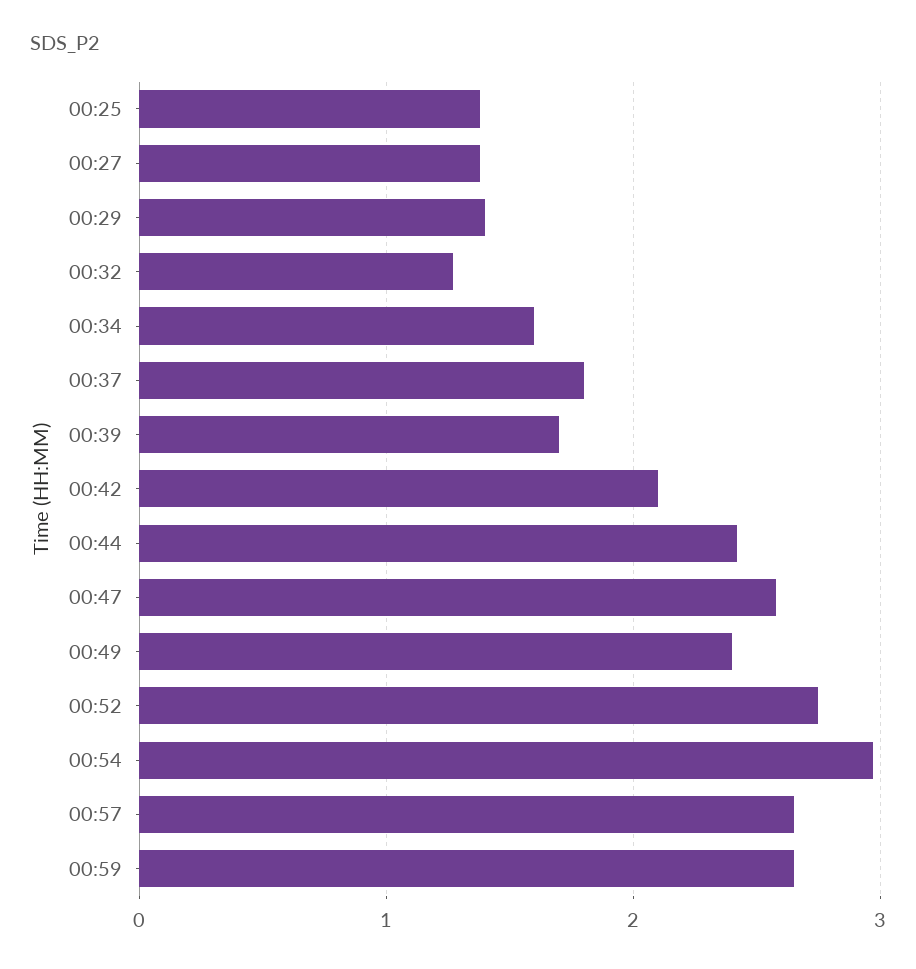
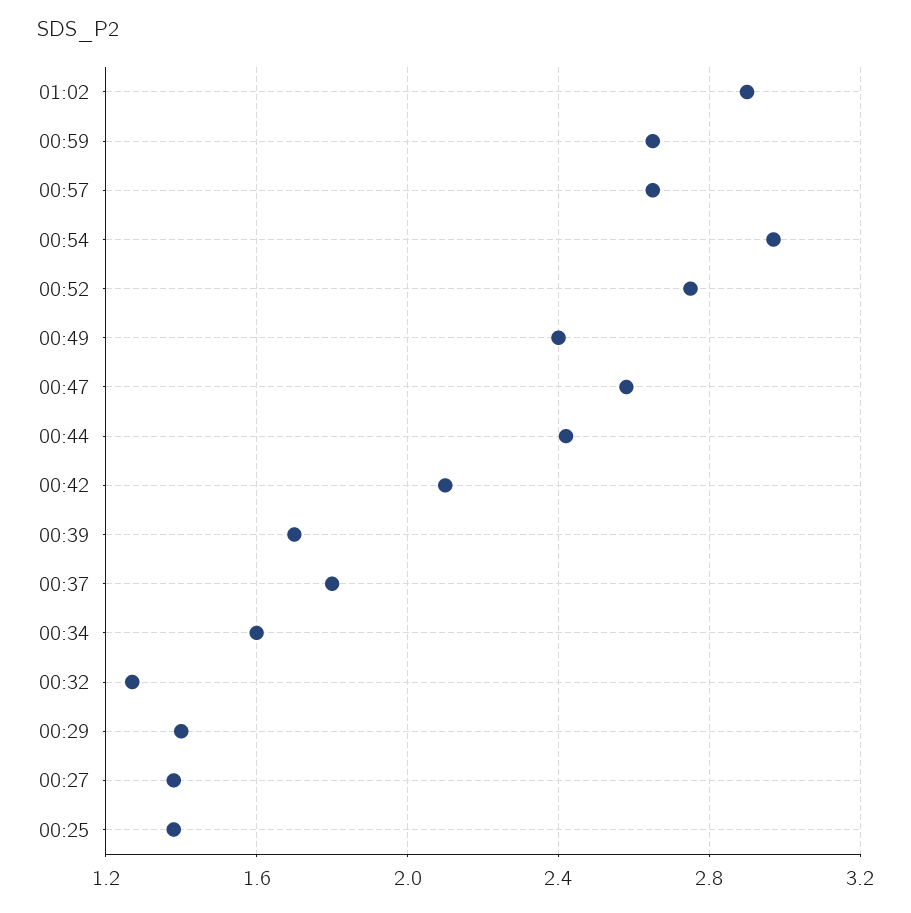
01:02: none -> 2.9

